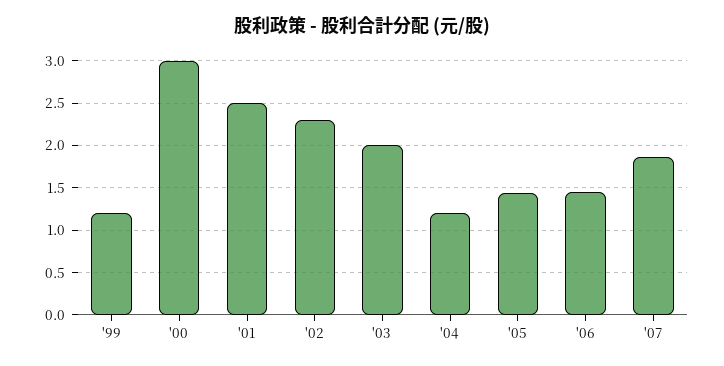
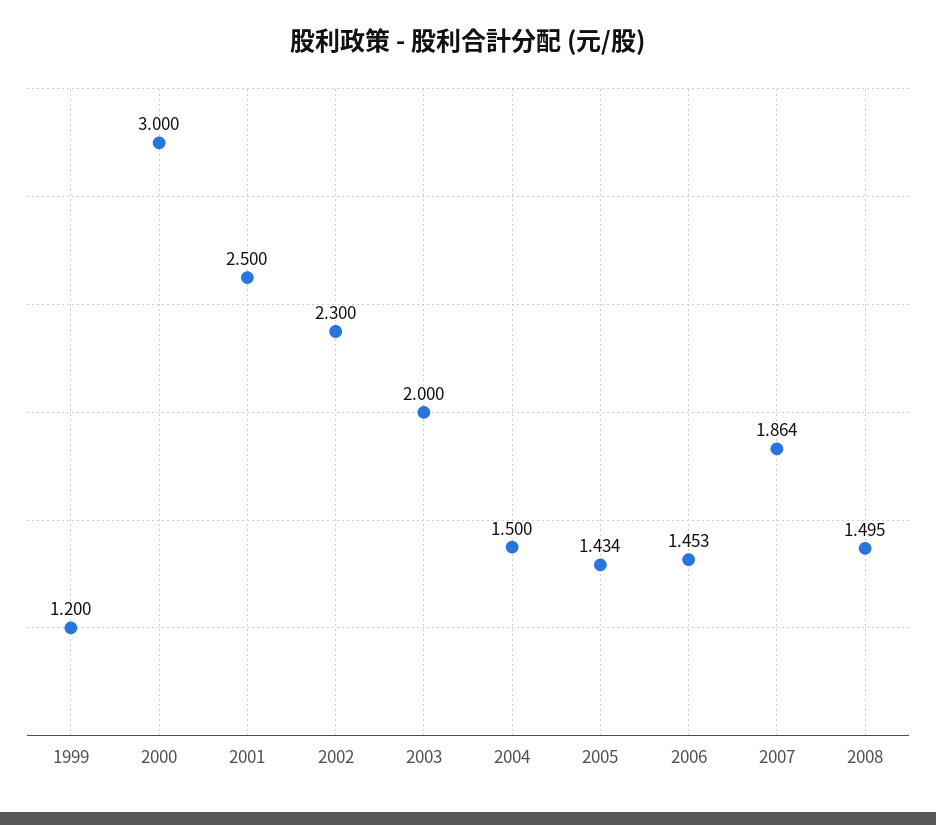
'04: 1.2 -> 1.5
2008: none -> 1.495

